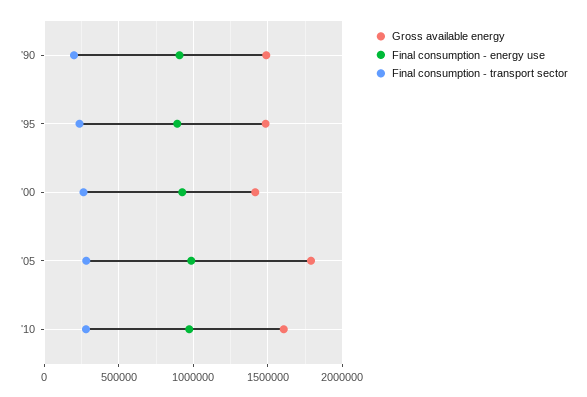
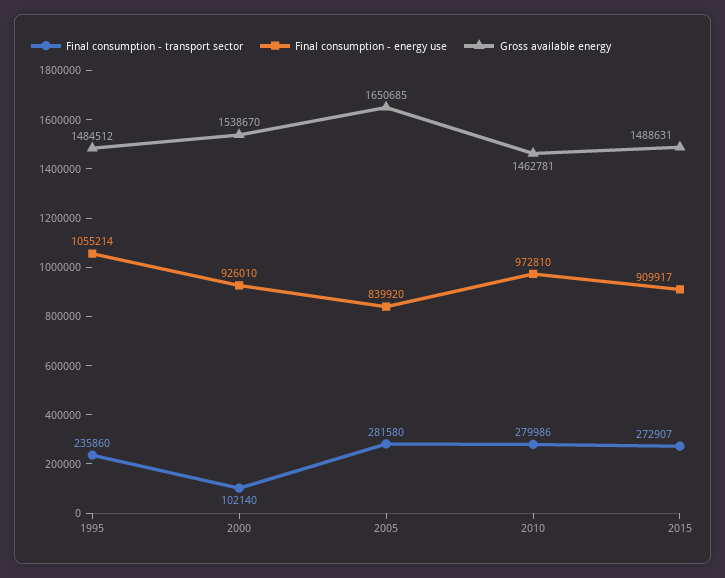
Gross available energy, '90: 1500000 -> none
Final consumption - energy use, '90: 900000 -> none
Final consumption - transport sector, '90: 200000 -> none
Final consumption - energy use, '95: 900000 -> 1055214
Gross available energy, '00: 1400000 -> 1538670
Final consumption - transport sector, '00: 250000 -> 102140
Gross available energy, '05: 1800000 -> 1650685
Final consumption - energy use, '05: 1000000 -> 839920
Gross available energy, '10: 1600000 -> 1462781
Final consumption - transport sector, 2015: none -> 272907
Final consumption - energy use, 2015: none -> 909917
Gross available energy, 2015: none -> 1488631

